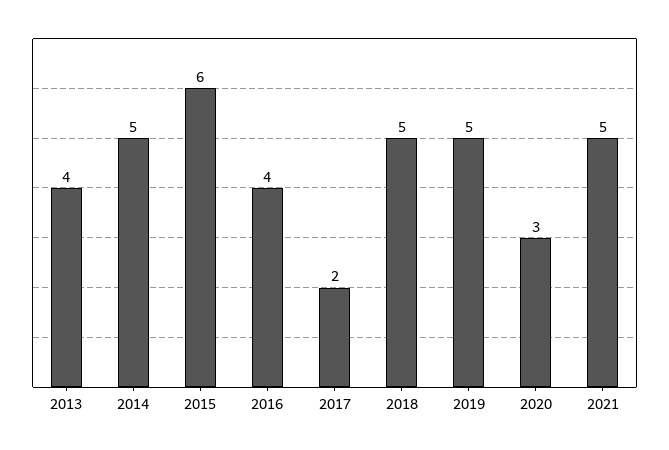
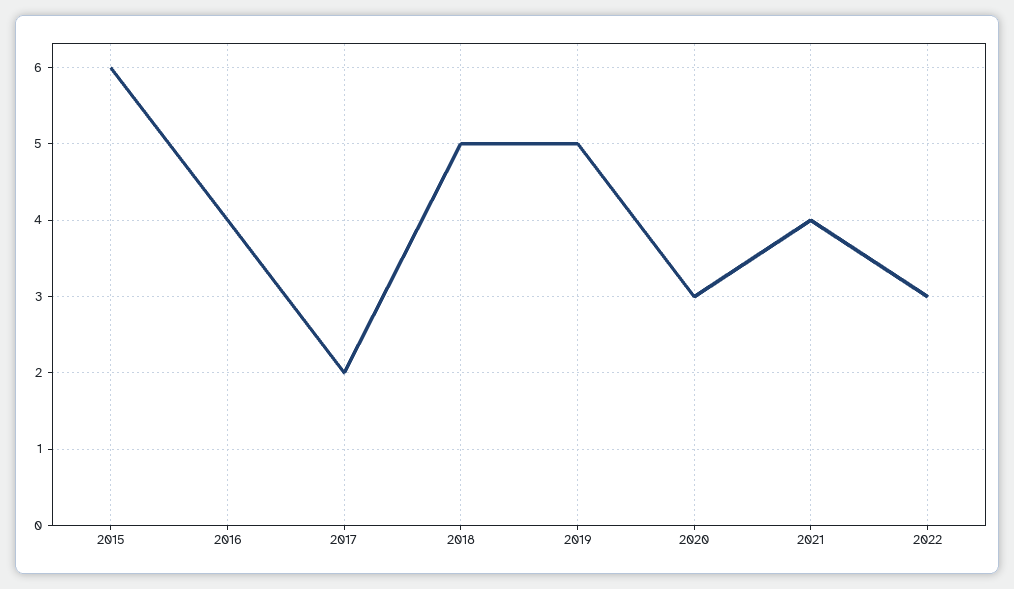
2013: 4 -> none
2014: 5 -> none
2021: 5 -> 4
2022: none -> 3

